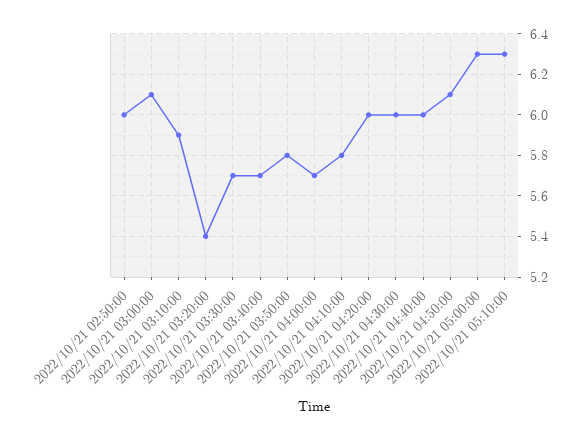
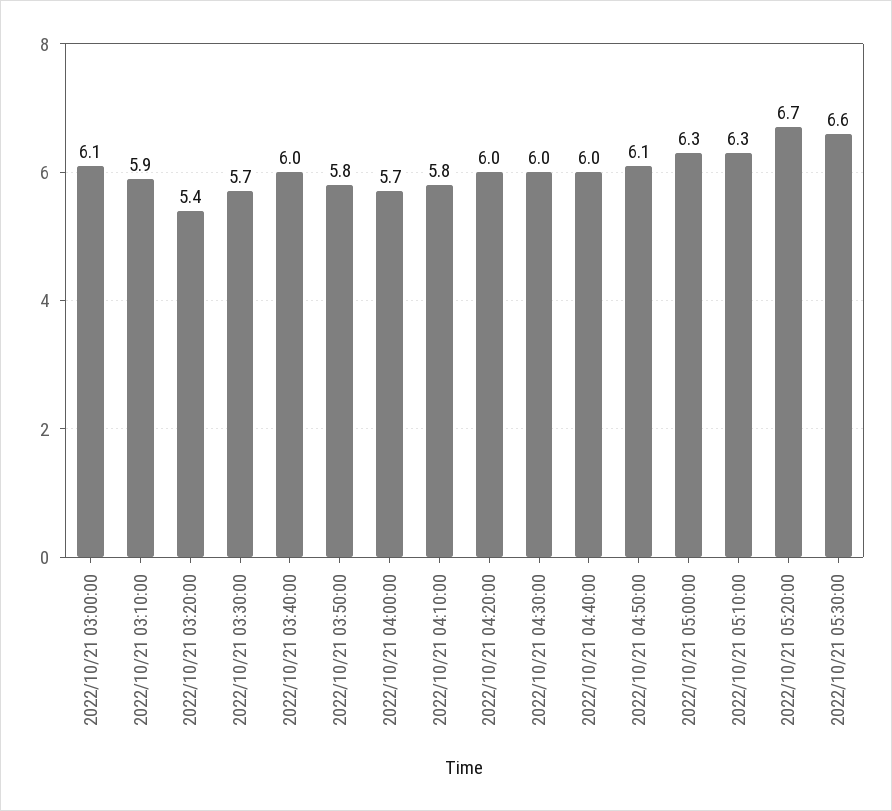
2022/10/21 02:50:00: 6 -> none
2022/10/21 03:40:00: 5.7 -> 6
2022/10/21 05:20:00: none -> 6.7
2022/10/21 05:30:00: none -> 6.6

